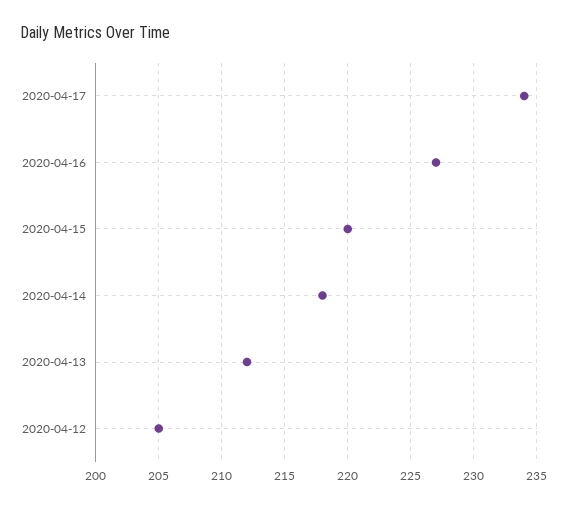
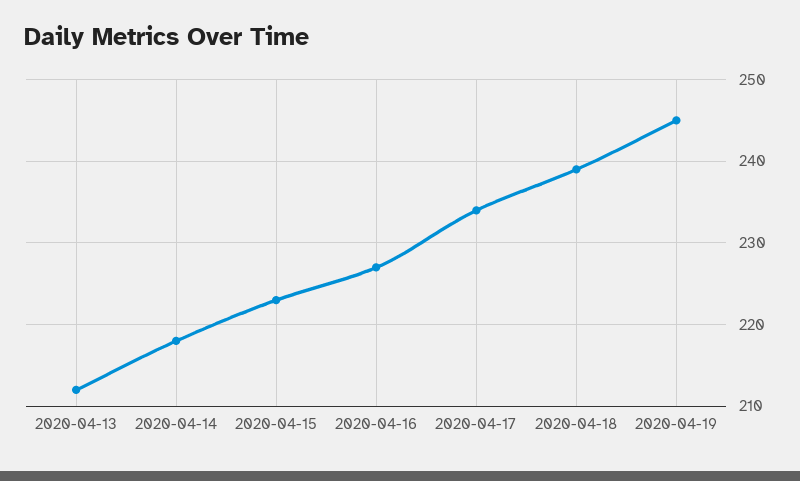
2020-04-15: 220 -> 223
2020-04-12: 205 -> none
2020-04-18: none -> 239
2020-04-19: none -> 245

